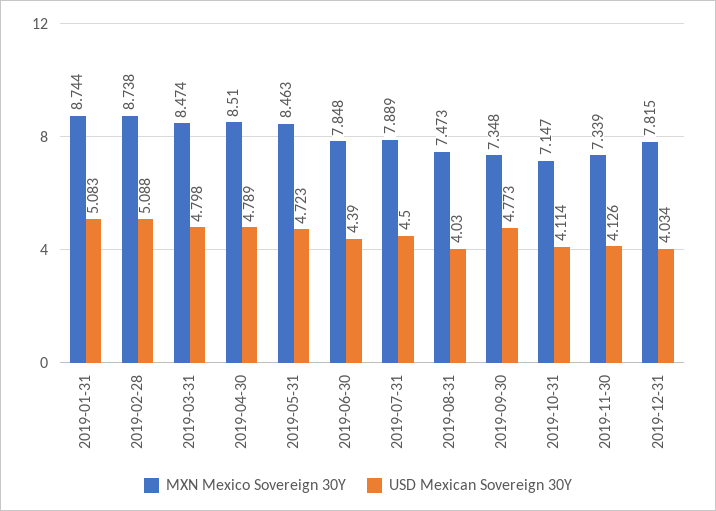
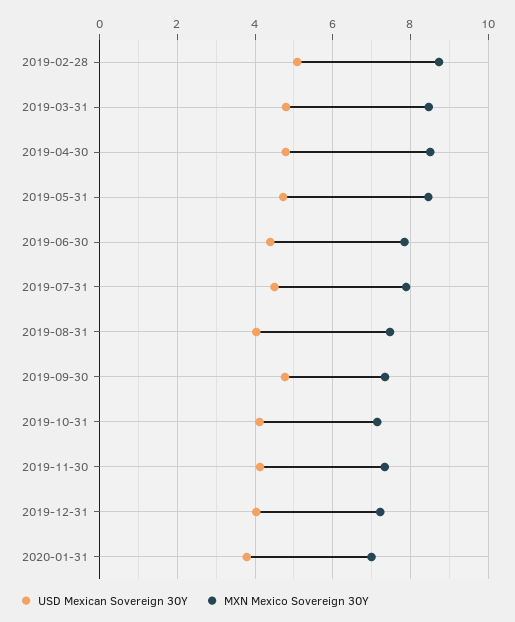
MXN Mexico Sovereign 30Y, 2019-01-31: 8.744 -> none
USD Mexican Sovereign 30Y, 2019-01-31: 5.083 -> none
MXN Mexico Sovereign 30Y, 2019-12-31: 7.815 -> 7.2
USD Mexican Sovereign 30Y, 2020-01-31: none -> 3.8
MXN Mexico Sovereign 30Y, 2020-01-31: none -> 7

